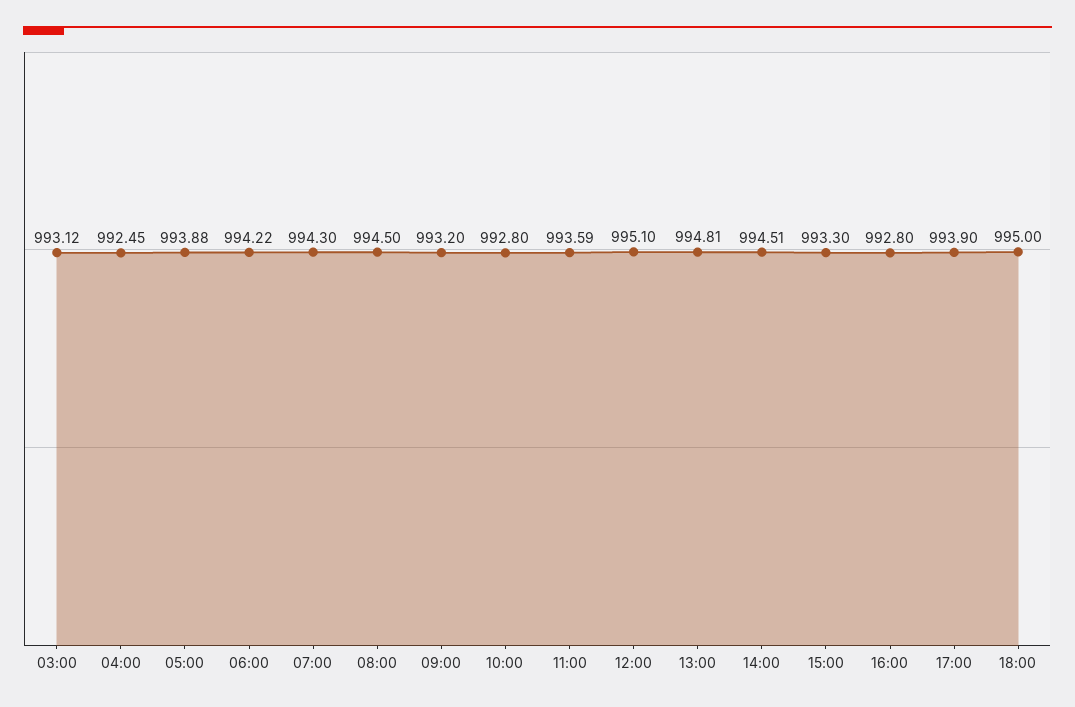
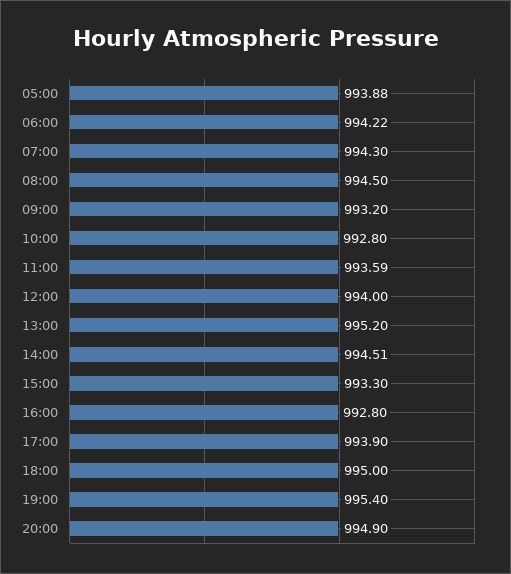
03:00: 993.12 -> none
04:00: 992.45 -> none
12:00: 995.1 -> 994
13:00: 994.81 -> 995.2
19:00: none -> 995.4
20:00: none -> 994.9

